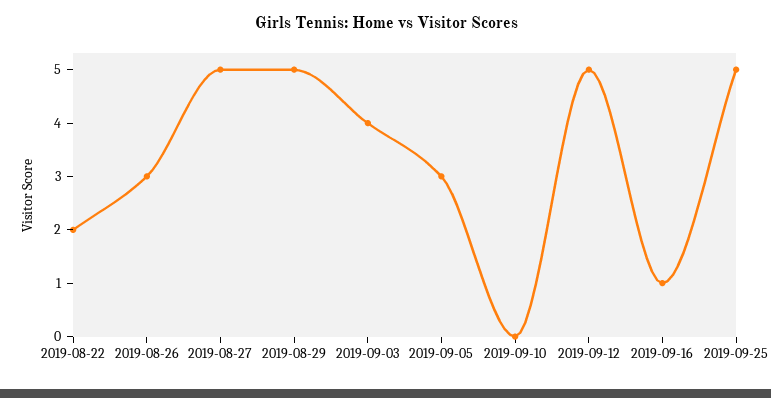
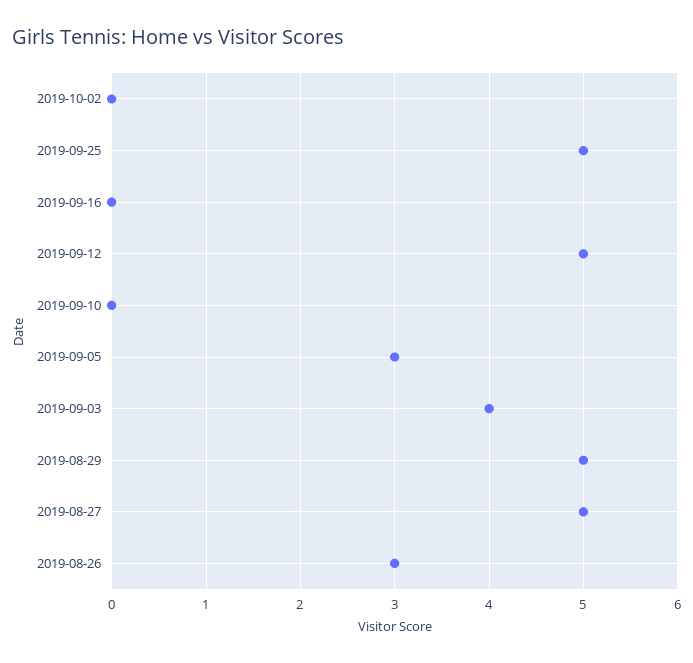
2019-08-22: 2 -> none
2019-09-16: 1 -> 0
2019-10-02: none -> 0

